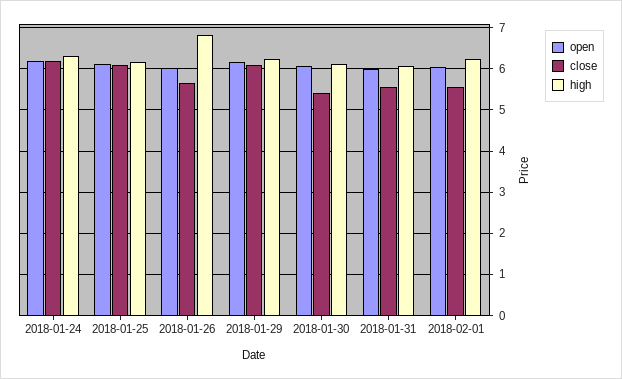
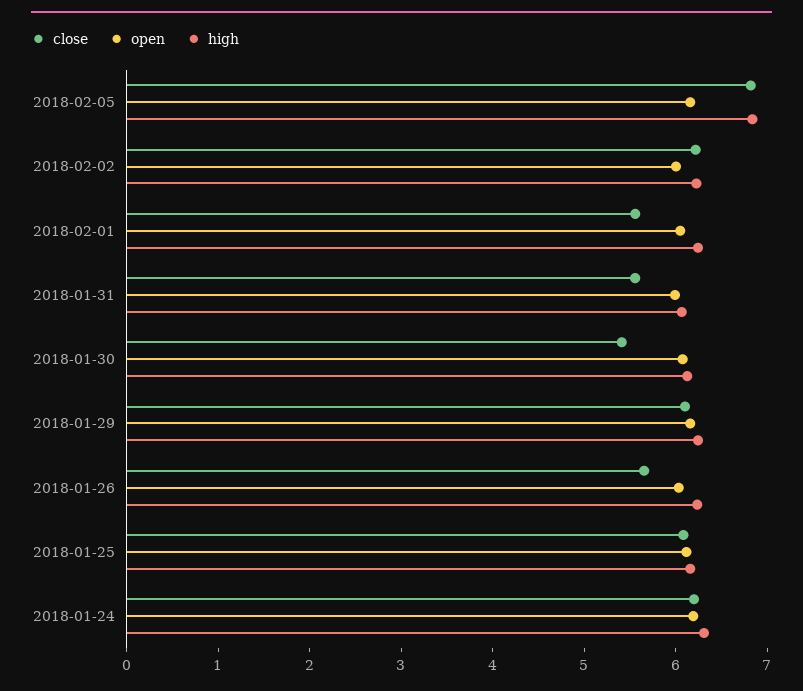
high, 2018-01-26: 6.8 -> 6.2
close, 2018-02-05: none -> 6.8
open, 2018-02-05: none -> 6.2
high, 2018-02-05: none -> 6.8
close, 2018-02-02: none -> 6.2
open, 2018-02-02: none -> 6
high, 2018-02-02: none -> 6.2

